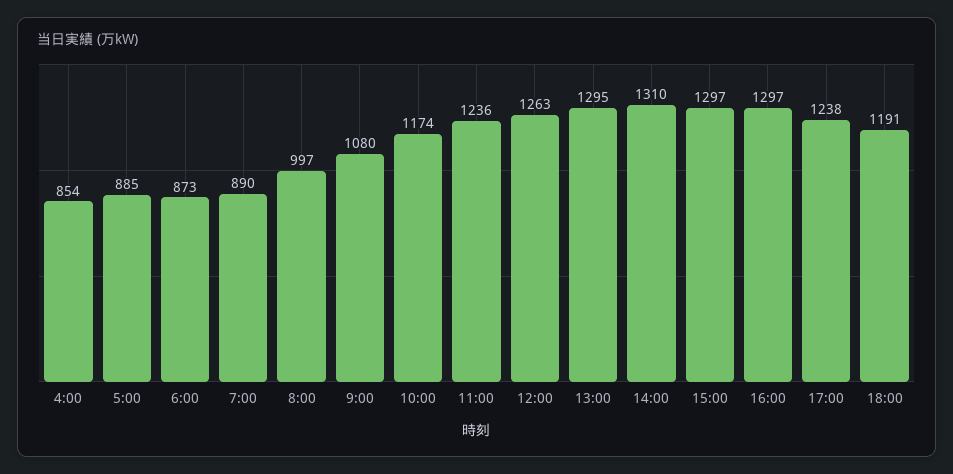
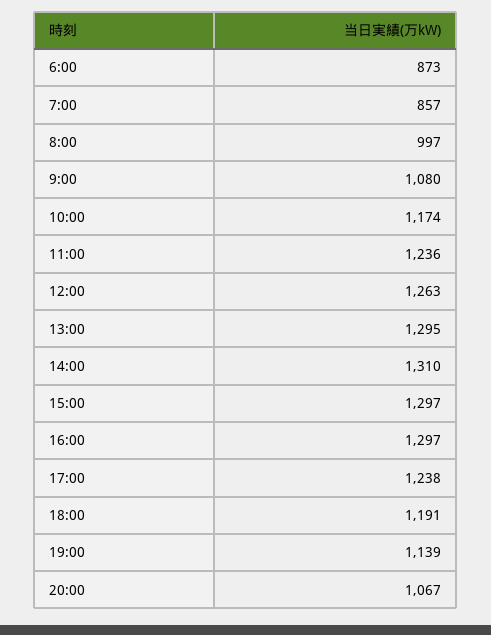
4:00: 854 -> none
5:00: 885 -> none
7:00: 890 -> 857
19:00: none -> 1139
20:00: none -> 1067

